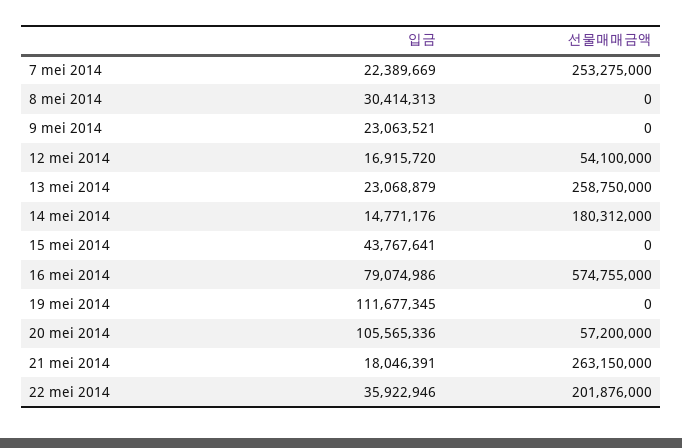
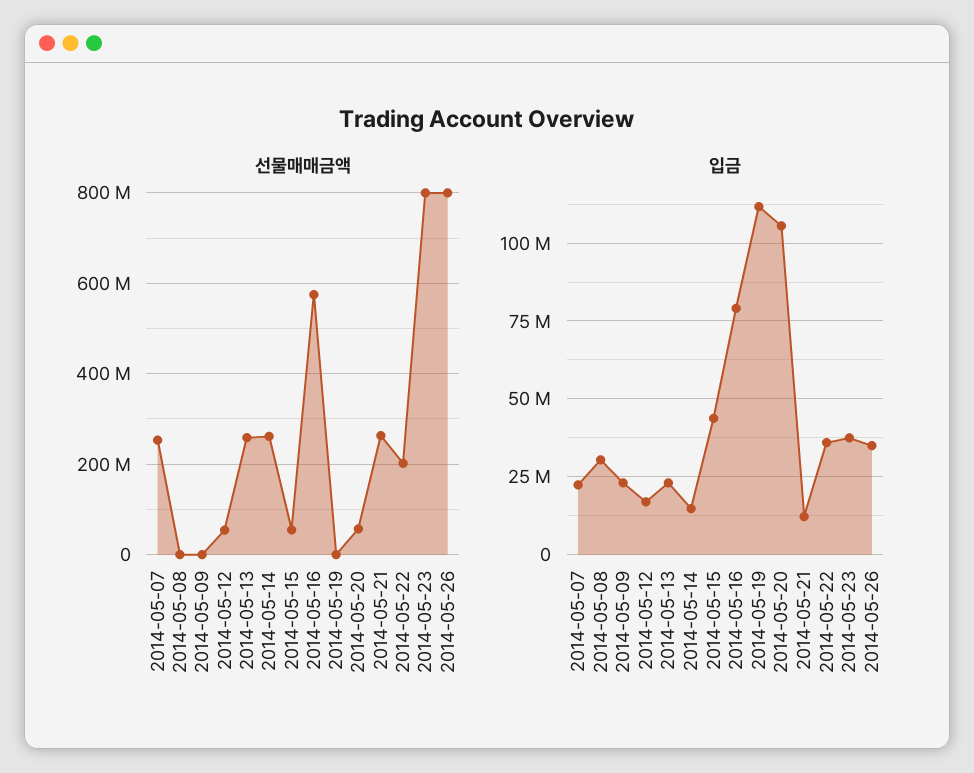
선물매매금액, 14 mei 2014: 180312000 -> 260000000
선물매매금액, 15 mei 2014: 0 -> 60000000
입금, 21 mei 2014: 18046391 -> 12500000
선물매매금액, 2014-05-23: none -> 800000000
선물매매금액, 2014-05-26: none -> 800000000
입금, 2014-05-23: none -> 37500000
입금, 2014-05-26: none -> 35000000

